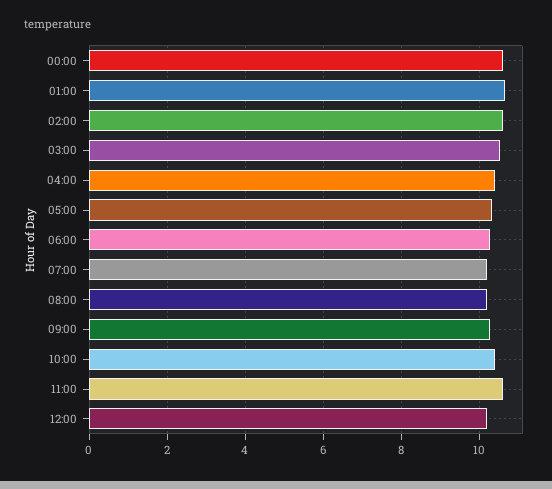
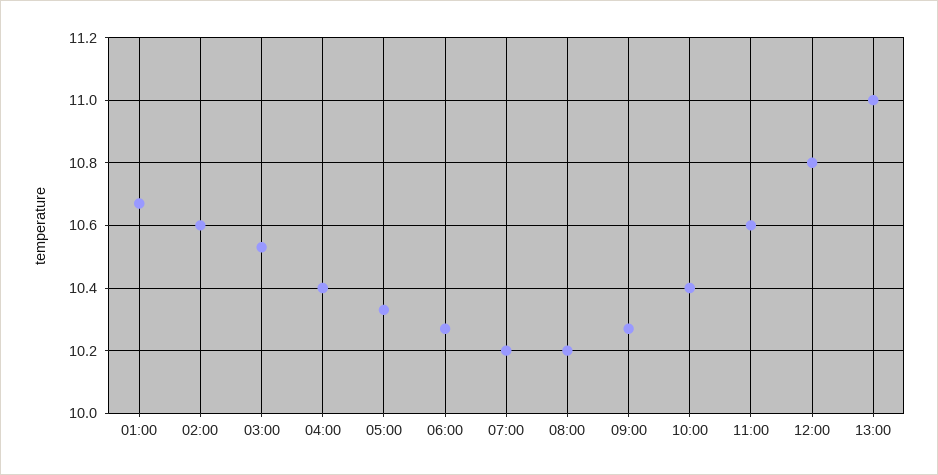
00:00: 10.6 -> none
12:00: 10.2 -> 10.8
13:00: none -> 11

